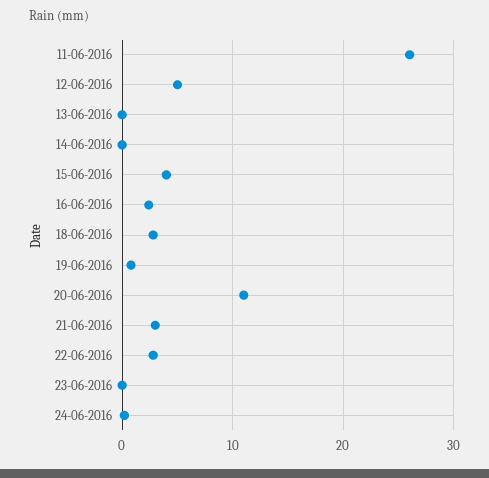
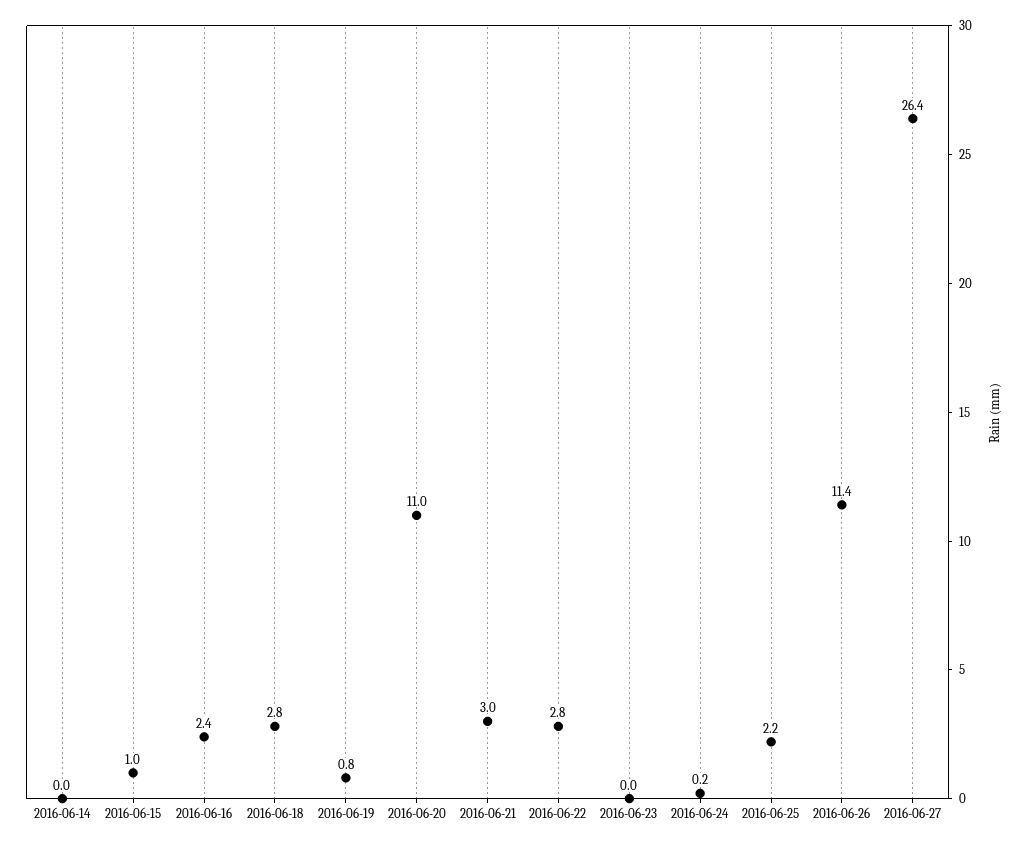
11-06-2016: 26 -> none
12-06-2016: 5 -> none
13-06-2016: 0 -> none
15-06-2016: 4 -> 1
2016-06-25: none -> 2.2
2016-06-26: none -> 11.4
2016-06-27: none -> 26.4

